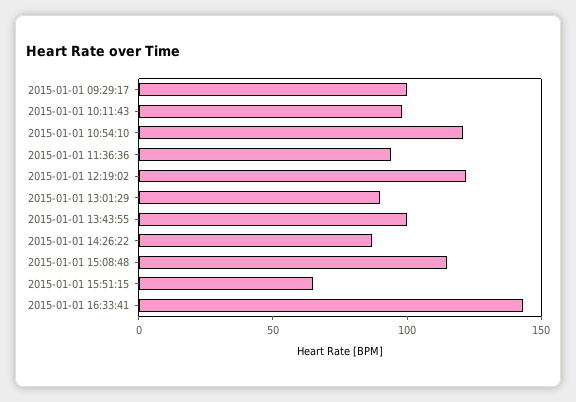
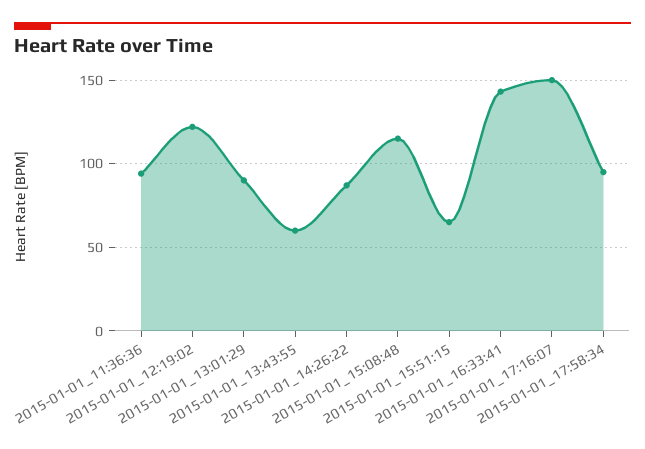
2015-01-01 09:29:17: 100 -> none
2015-01-01 10:11:43: 100 -> none
2015-01-01 10:54:10: 120 -> none
2015-01-01 13:43:55: 100 -> 60
2015-01-01_17:16:07: none -> 150
2015-01-01_17:58:34: none -> 95

